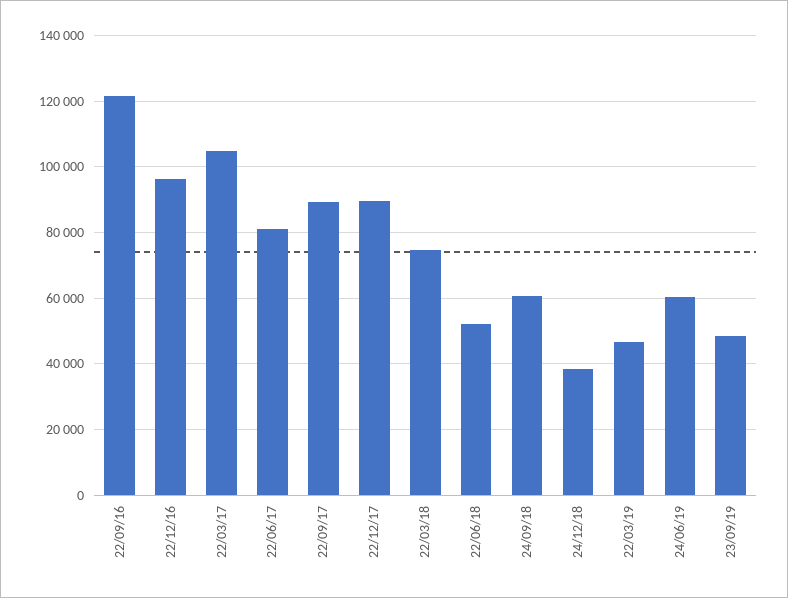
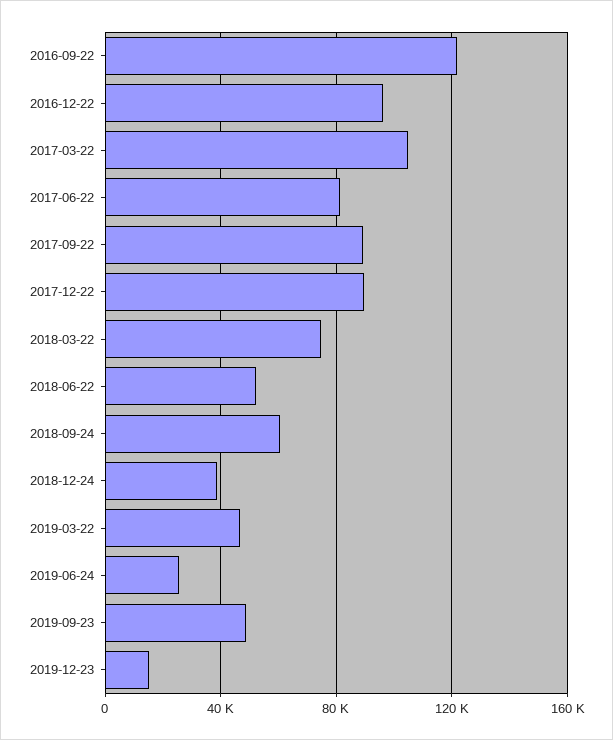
24/06/19: 60000 -> 25000
2019-12-23: none -> 15000

